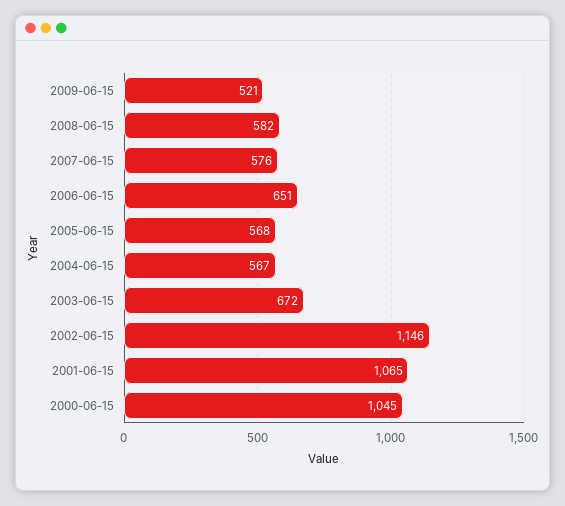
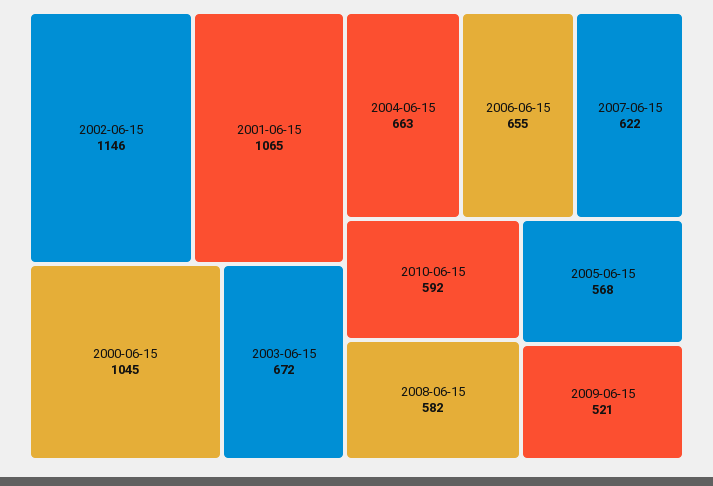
2007-06-15: 576 -> 622
2006-06-15: 651 -> 655
2004-06-15: 567 -> 663
2010-06-15: none -> 592

